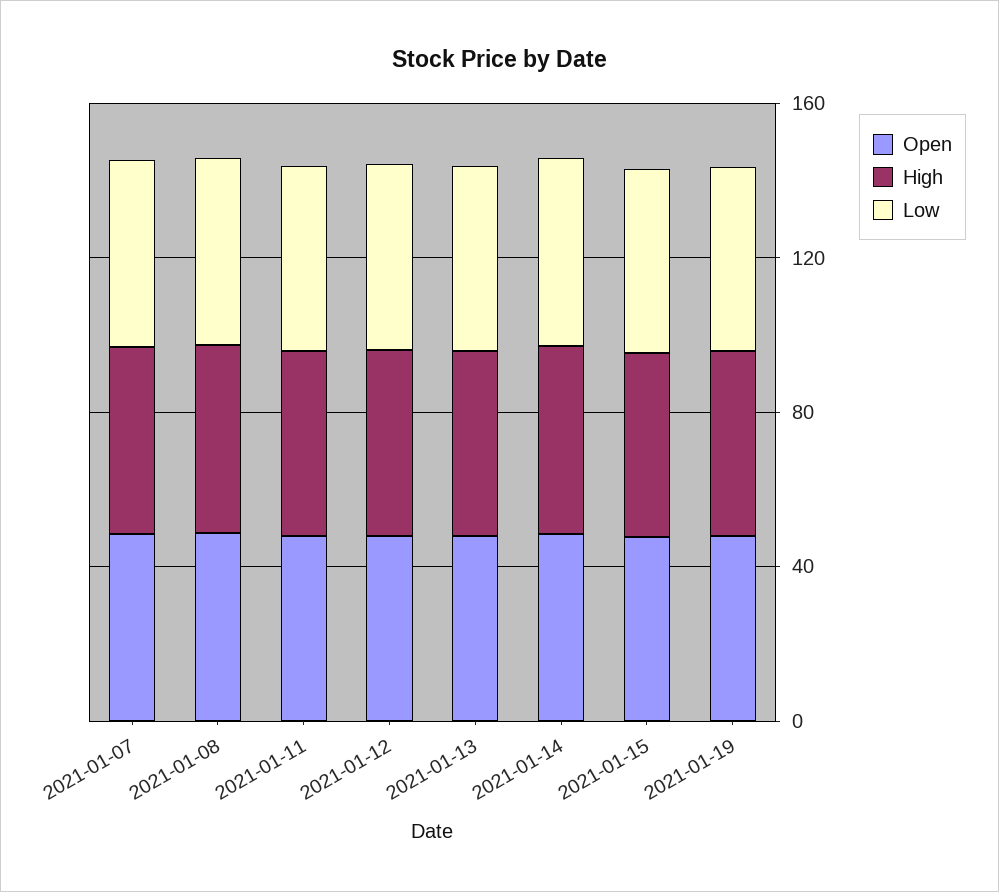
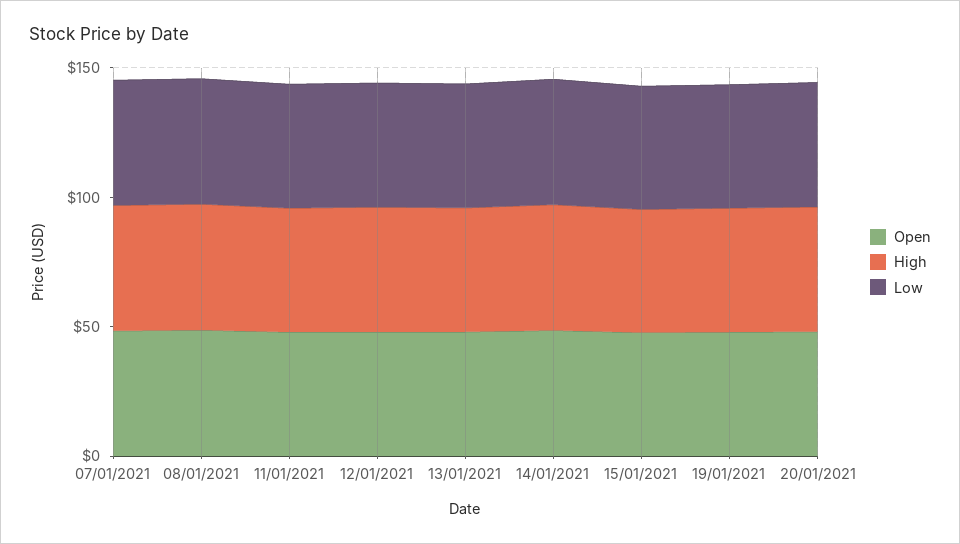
Open, 20/01/2021: none -> 50
High, 20/01/2021: none -> 50
Low, 20/01/2021: none -> 50

